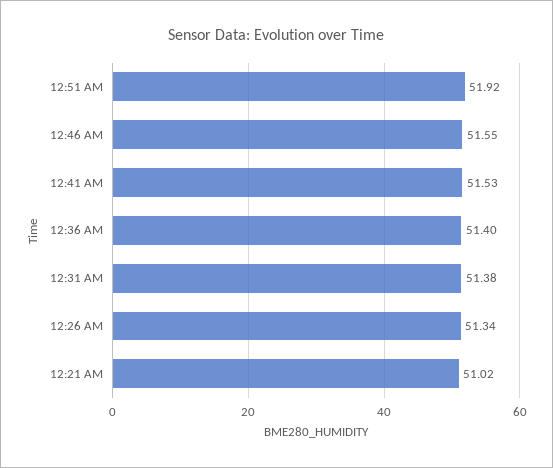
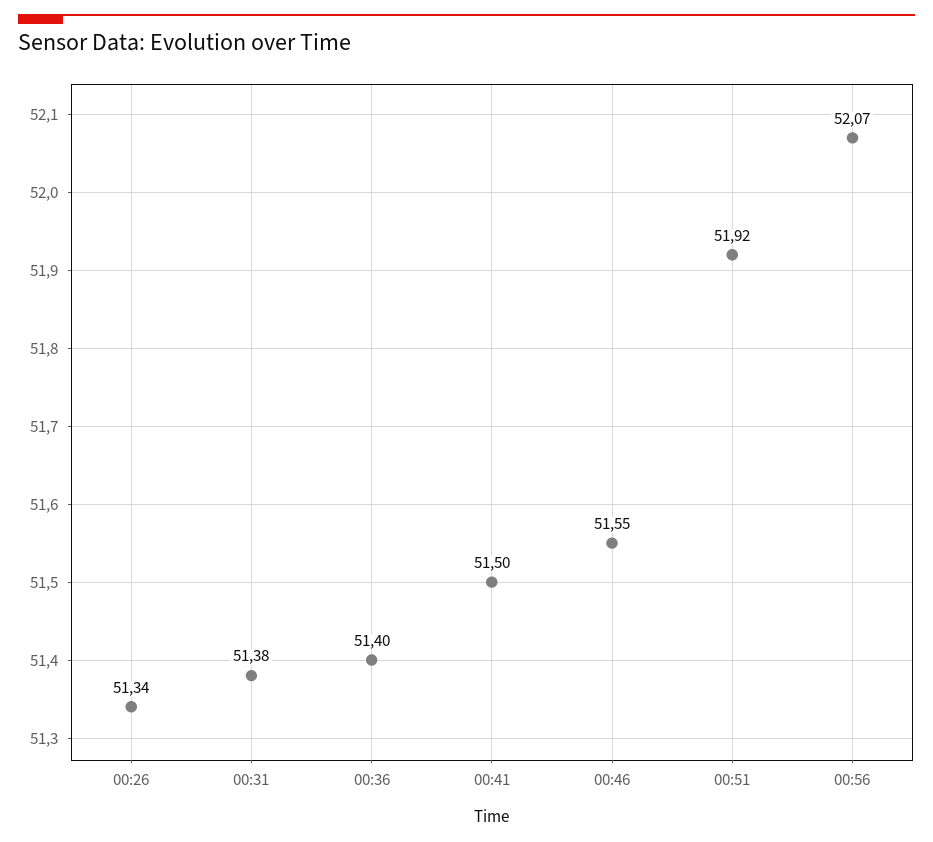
12:41 AM: 51.53 -> 51.5
12:21 AM: 51.02 -> none
00:56: none -> 52.07

